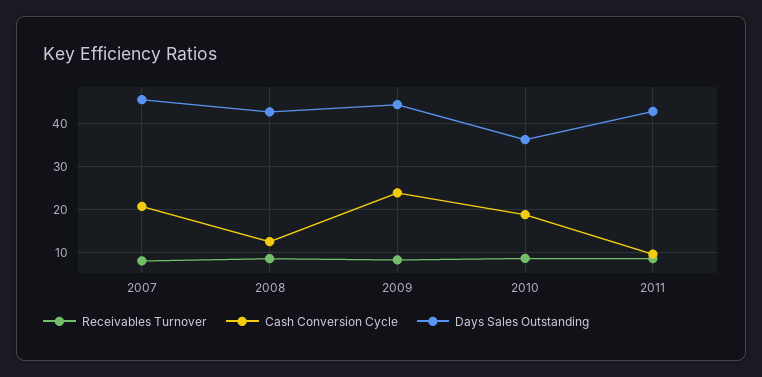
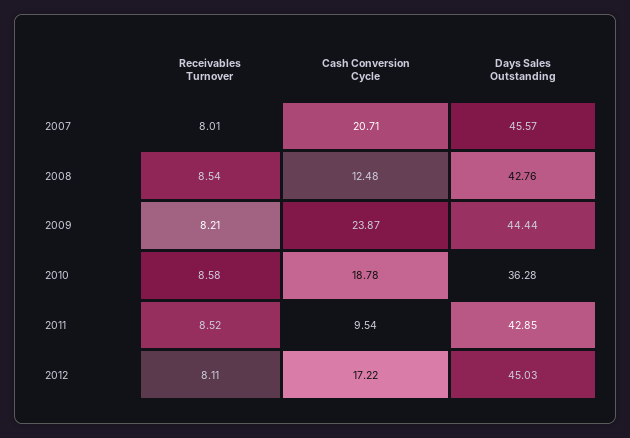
Receivables Turnover, 2012: none -> 8.11
Cash Conversion Cycle, 2012: none -> 17.22
Days Sales Outstanding, 2012: none -> 45.03

